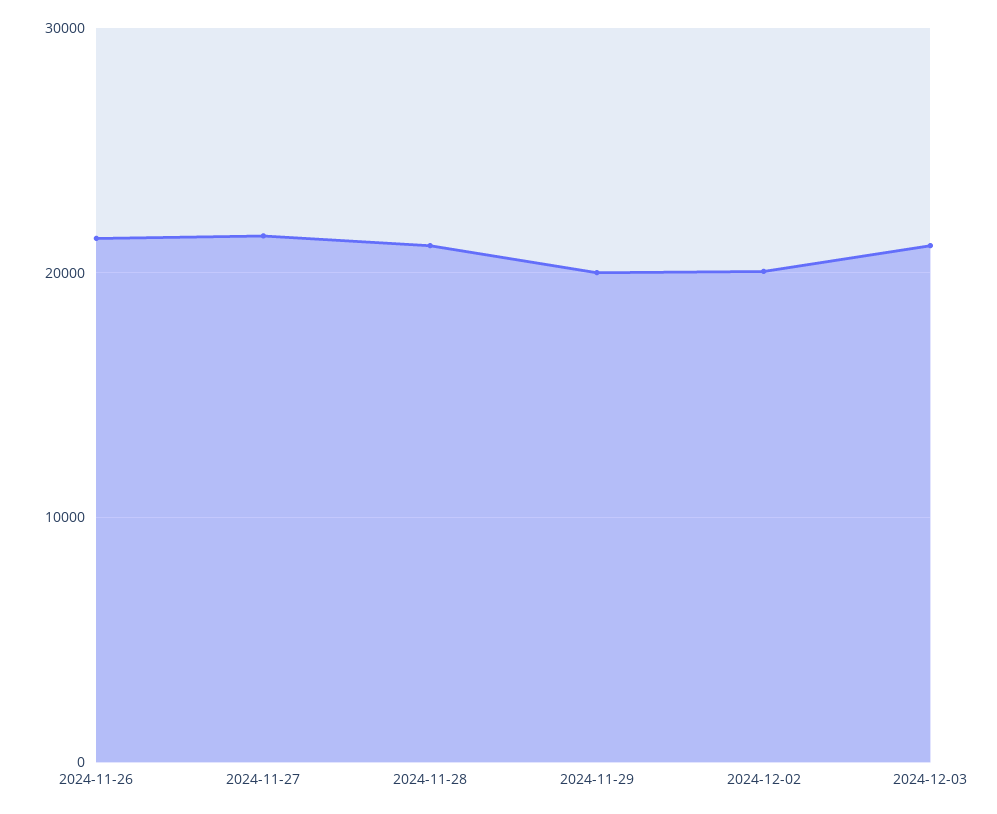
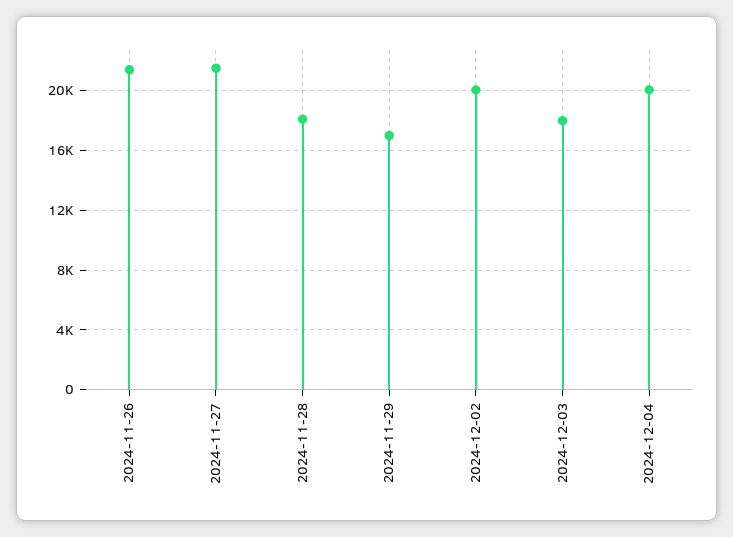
2024-11-28: 21000 -> 18000
2024-11-29: 20000 -> 17000
2024-12-03: 21000 -> 18000
2024-12-04: none -> 20000

